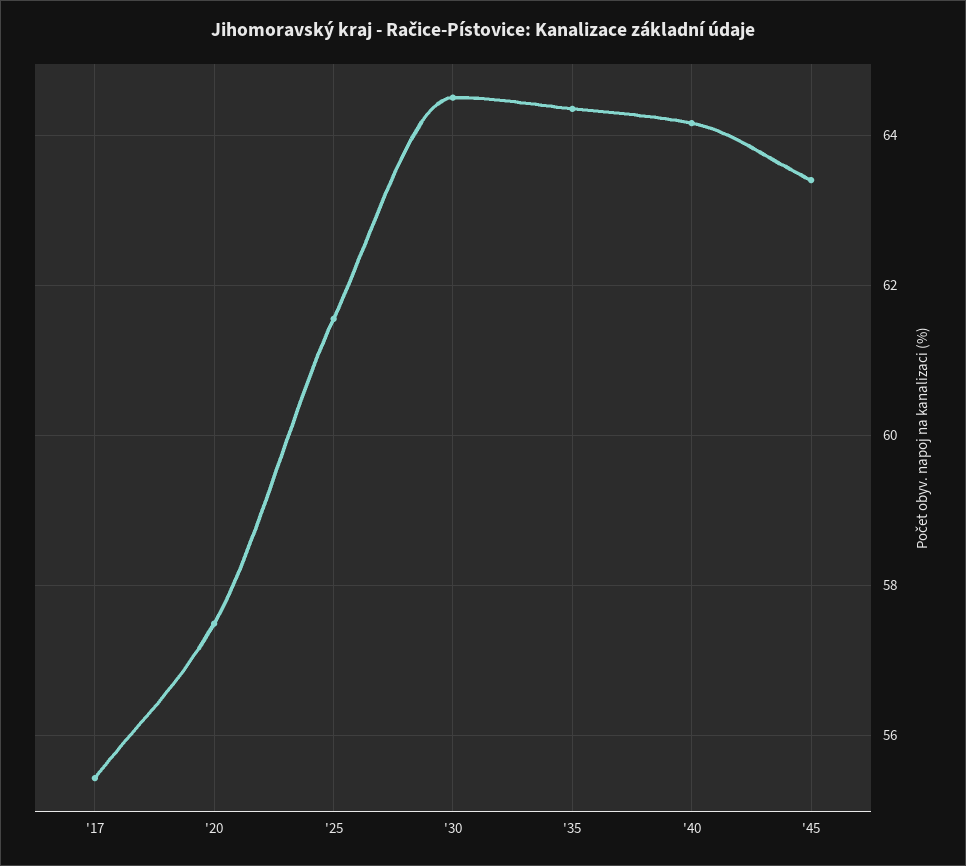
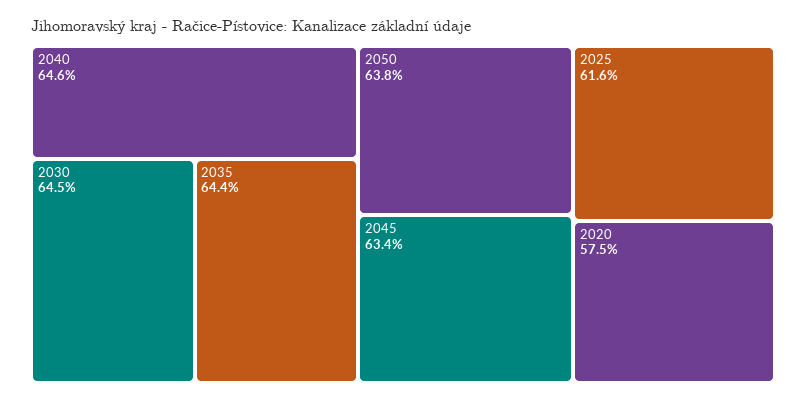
'17: 55.4 -> none
'40: 64.2 -> 64.6
2050: none -> 63.8

